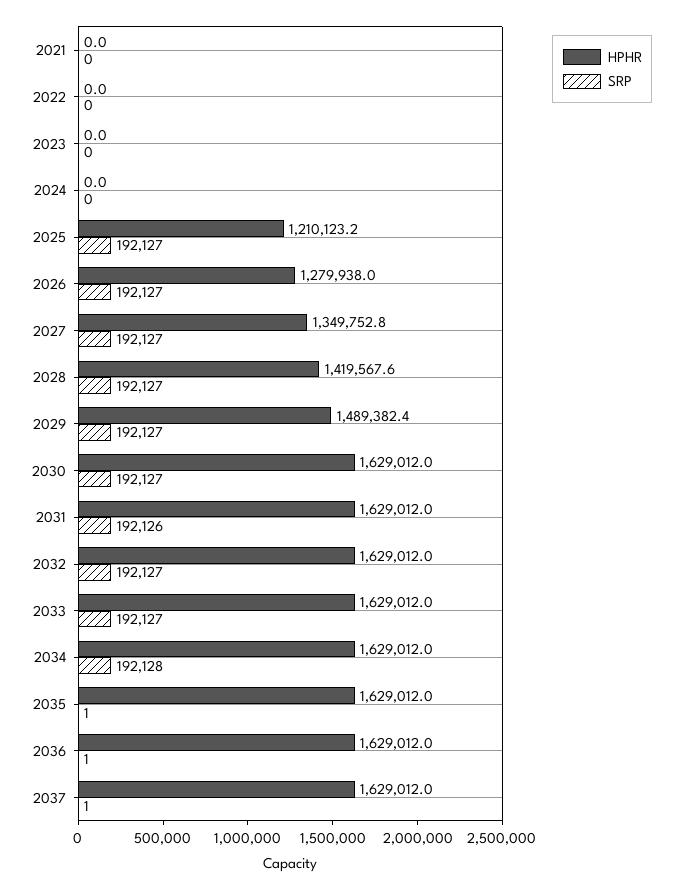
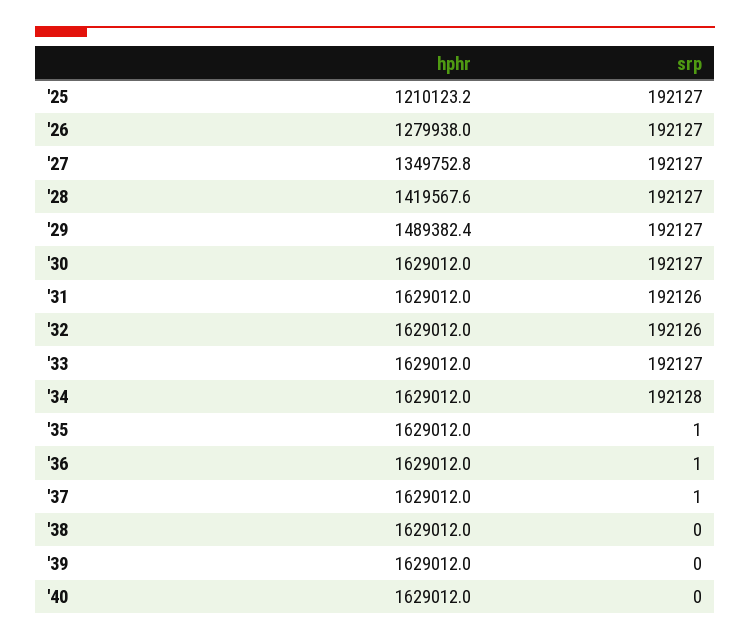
HPHR, 2021: 0 -> none
SRP, 2021: 0 -> none
HPHR, 2022: 0 -> none
SRP, 2022: 0 -> none
HPHR, 2023: 0 -> none
SRP, 2023: 0 -> none
HPHR, 2024: 0 -> none
SRP, 2024: 0 -> none
SRP, 2032: 192127 -> 192126
HPHR, '38: none -> 1629012
SRP, '38: none -> 0
HPHR, '39: none -> 1629012
SRP, '39: none -> 0
HPHR, '40: none -> 1629012
SRP, '40: none -> 0

